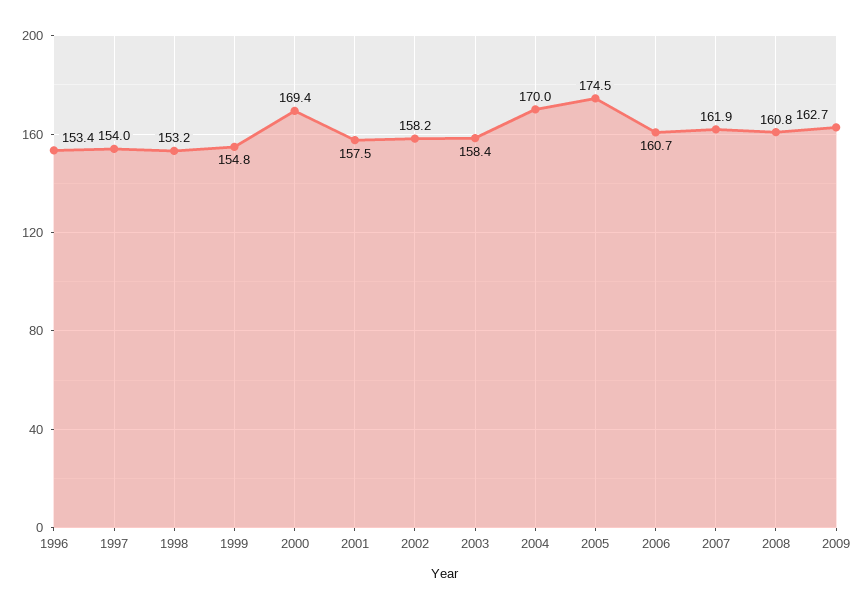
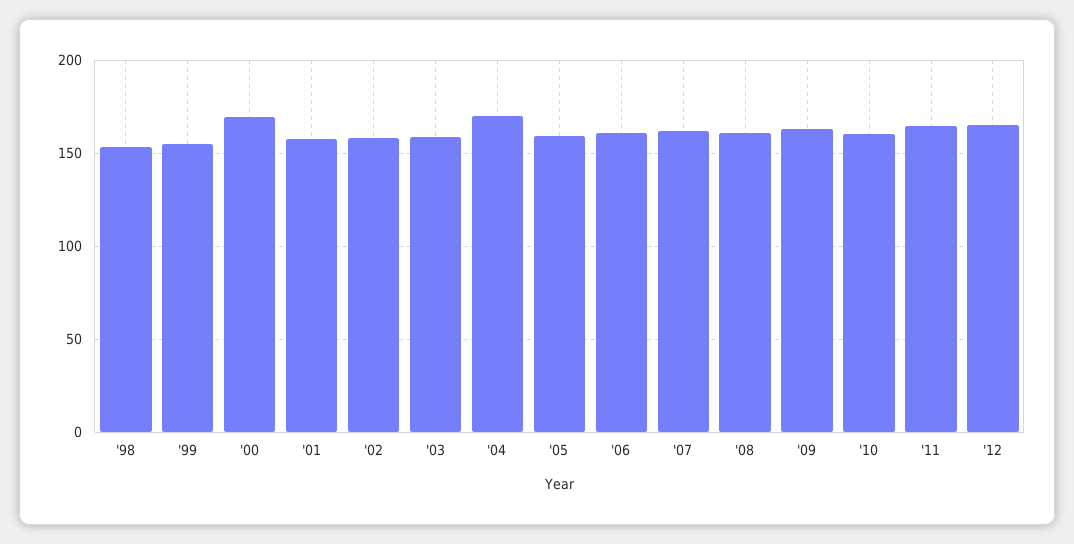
1996: 153.4 -> none
1997: 154 -> none
2005: 174.5 -> 160
'10: none -> 160
'11: none -> 165
'12: none -> 165

